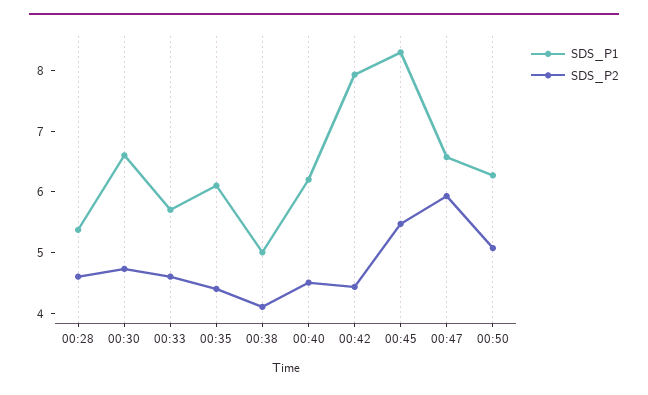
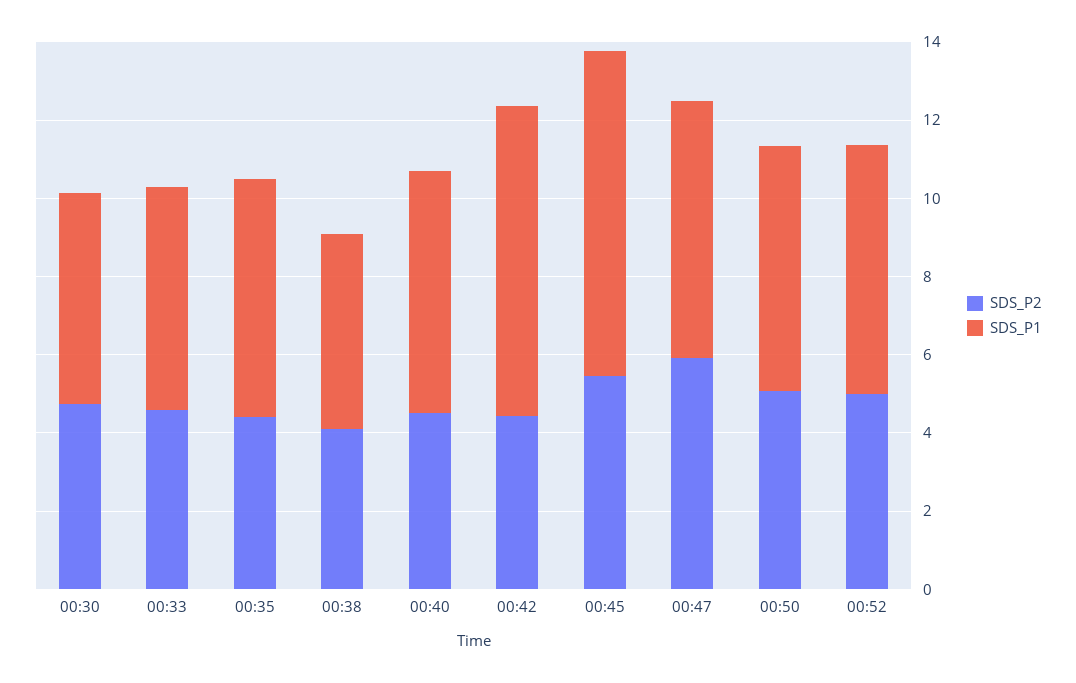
SDS_P1, 00:28: 5.4 -> none
SDS_P2, 00:28: 4.6 -> none
SDS_P1, 00:30: 6.6 -> 5.5
SDS_P2, 00:52: none -> 5
SDS_P1, 00:52: none -> 6.5

